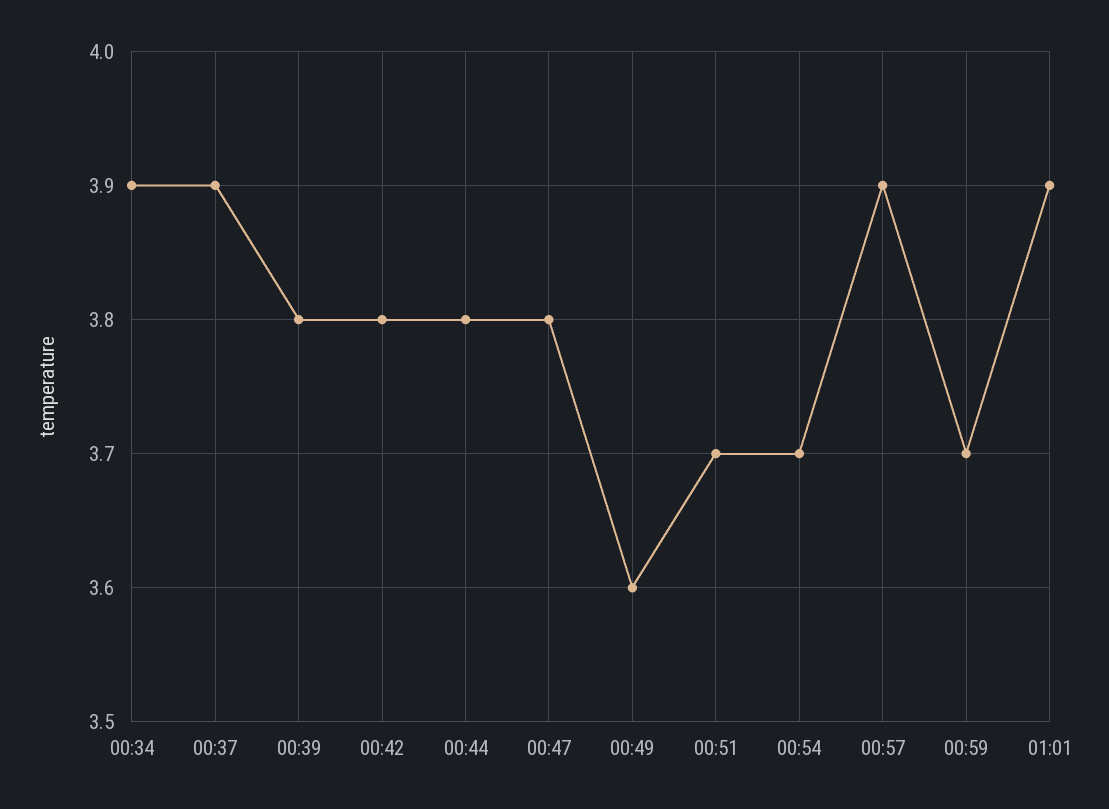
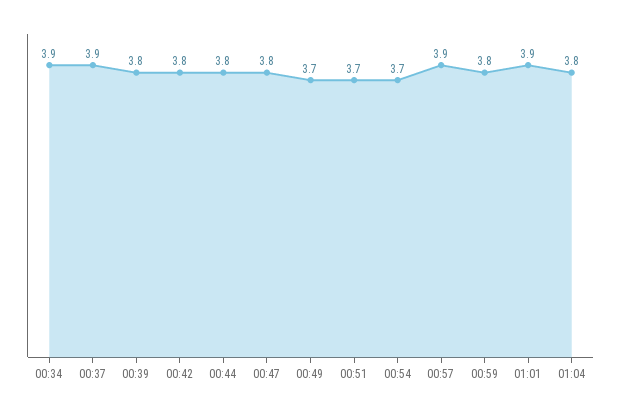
00:49: 3.6 -> 3.7
00:59: 3.7 -> 3.8
01:04: none -> 3.8

